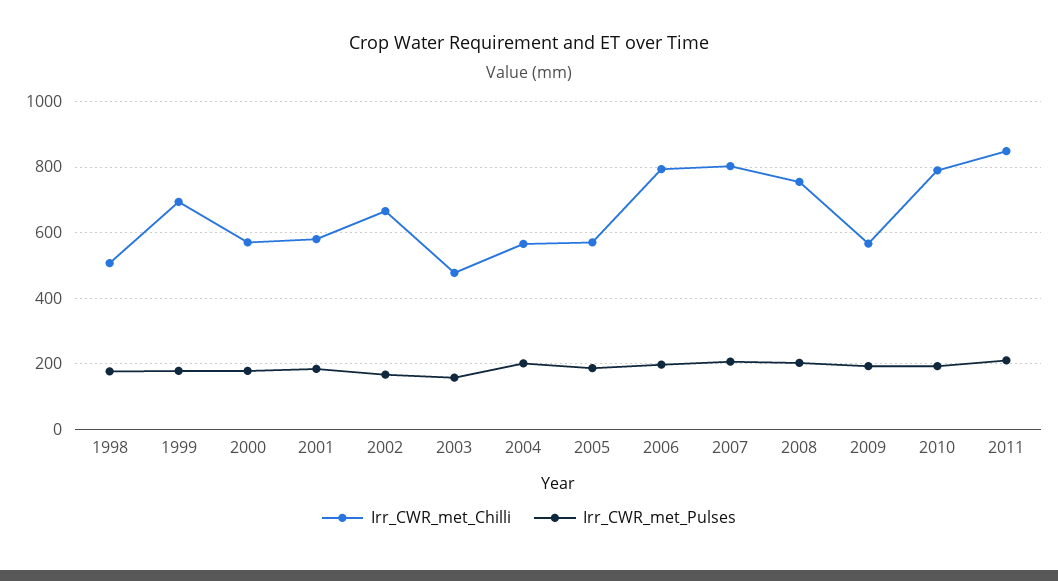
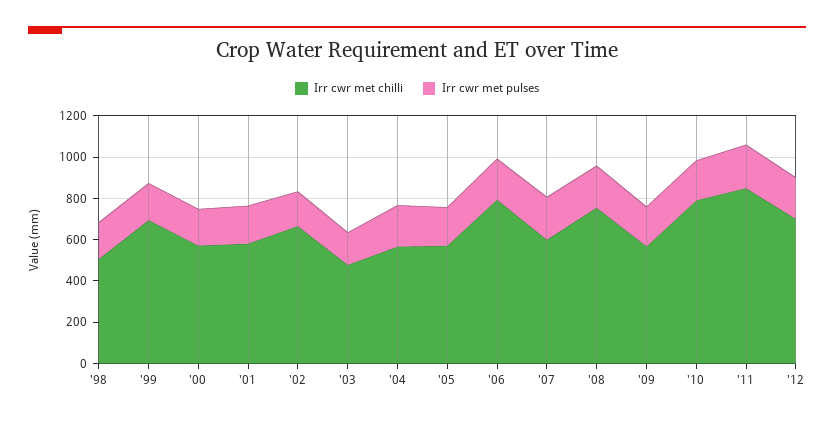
Irr_CWR_met_Chilli, 2007: 800 -> 600
Irr_CWR_met_Chilli, '12: none -> 700
Irr_CWR_met_Pulses, '12: none -> 200

